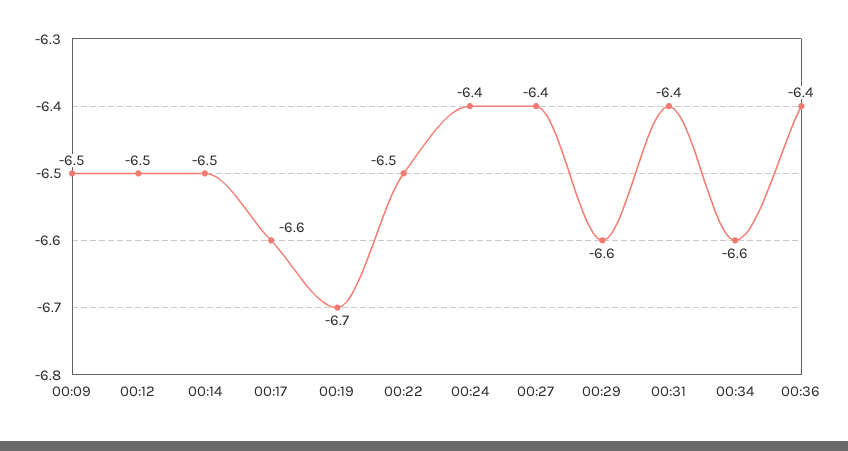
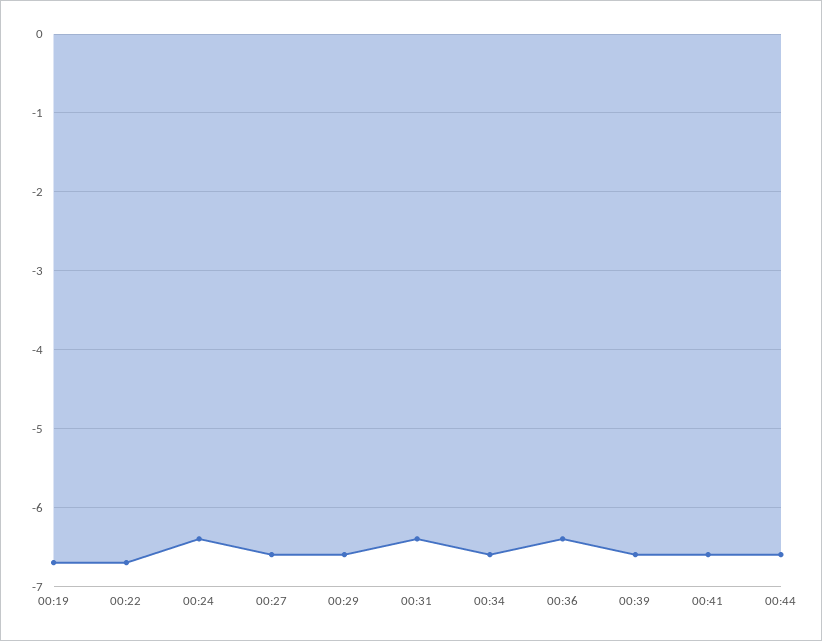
00:09: -6.5 -> none
00:12: -6.5 -> none
00:14: -6.5 -> none
00:17: -6.6 -> none
00:22: -6.5 -> -6.7
00:27: -6.4 -> -6.6
00:39: none -> -6.6
00:41: none -> -6.6
00:44: none -> -6.6

